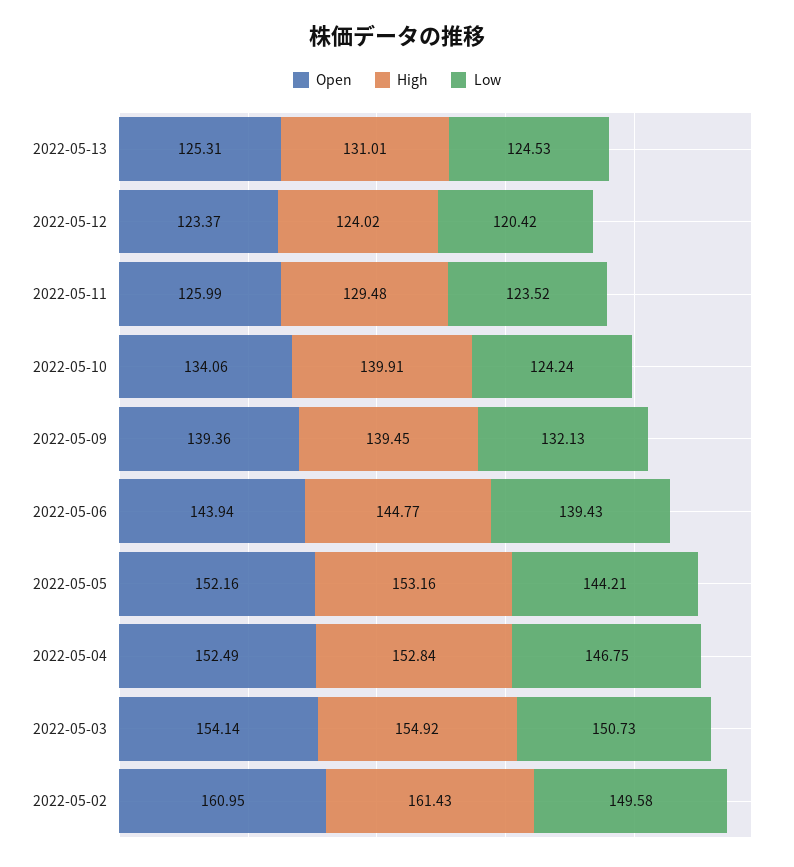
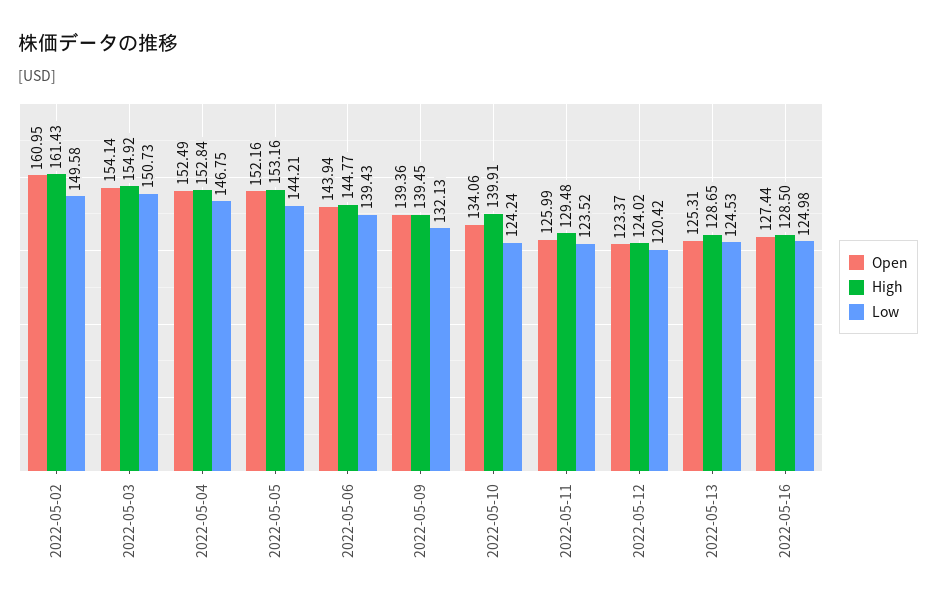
High, 2022-05-13: 131.01 -> 128.65
Open, 2022-05-16: none -> 127.44
High, 2022-05-16: none -> 128.5
Low, 2022-05-16: none -> 124.98

